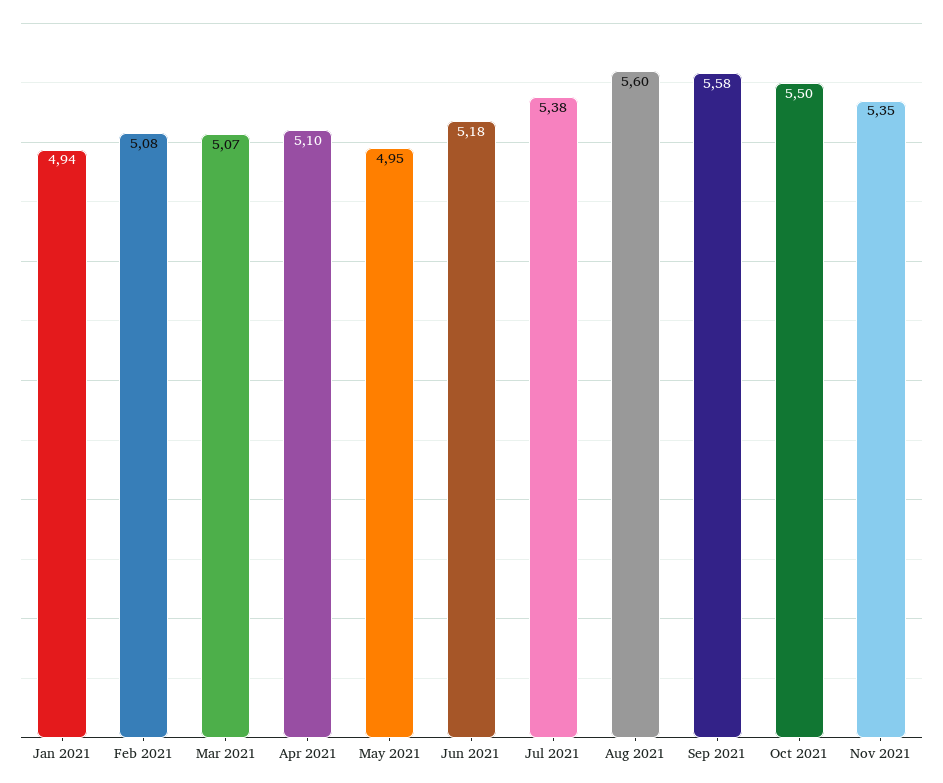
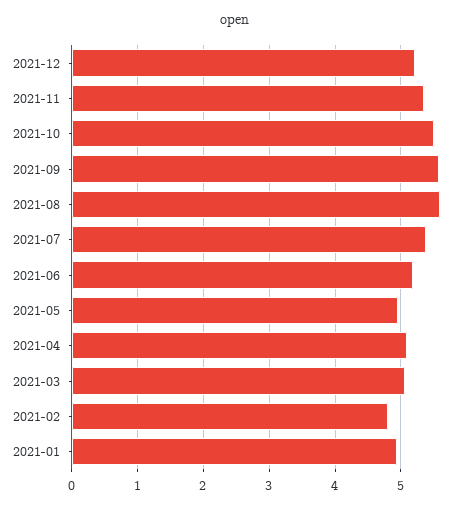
Feb 2021: 5.08 -> 4.8
2021-12: none -> 5.2

